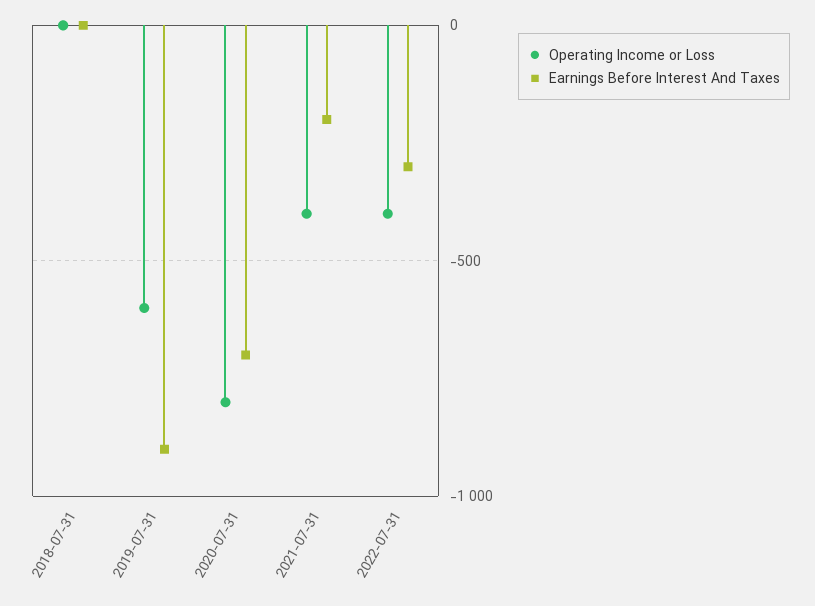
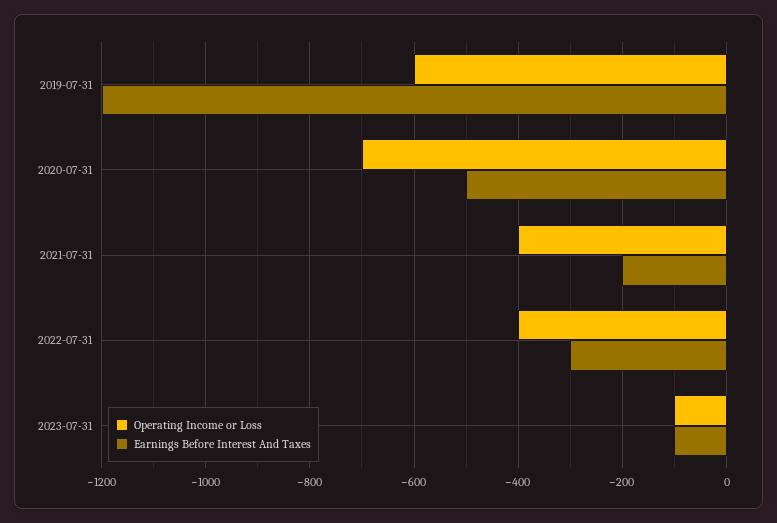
Operating Income or Loss, 2018-07-31: 0 -> none
Earnings Before Interest And Taxes, 2018-07-31: 0 -> none
Earnings Before Interest And Taxes, 2019-07-31: -900 -> -1200
Operating Income or Loss, 2020-07-31: -800 -> -700
Earnings Before Interest And Taxes, 2020-07-31: -700 -> -500
Operating Income or Loss, 2023-07-31: none -> -100
Earnings Before Interest And Taxes, 2023-07-31: none -> -100

